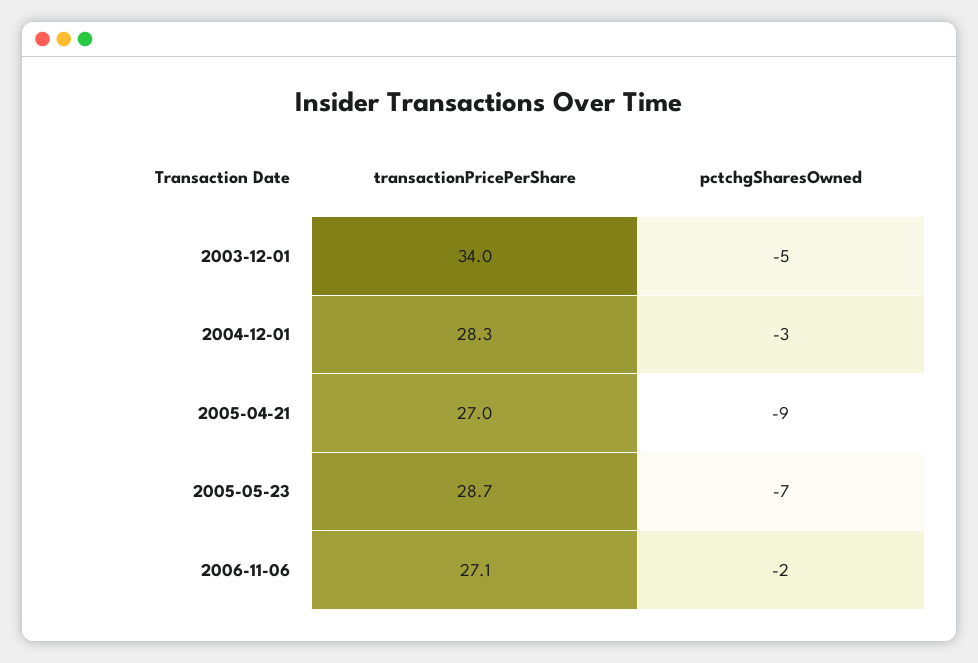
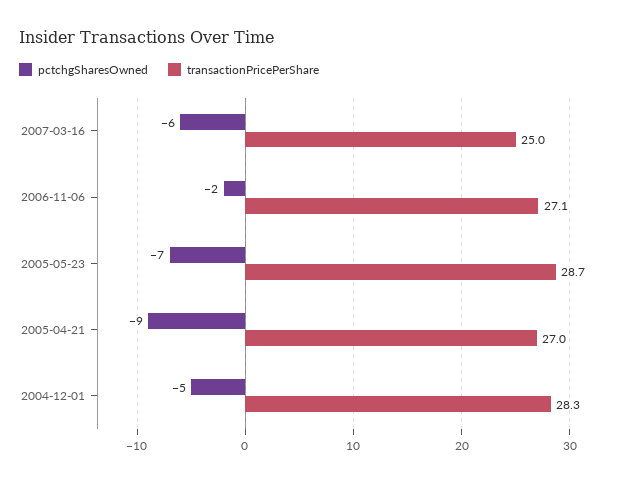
transactionPricePerShare, 2003-12-01: 34 -> none
pctchgSharesOwned, 2003-12-01: -5 -> none
pctchgSharesOwned, 2004-12-01: -3 -> -5
pctchgSharesOwned, 2007-03-16: none -> -6
transactionPricePerShare, 2007-03-16: none -> 25

